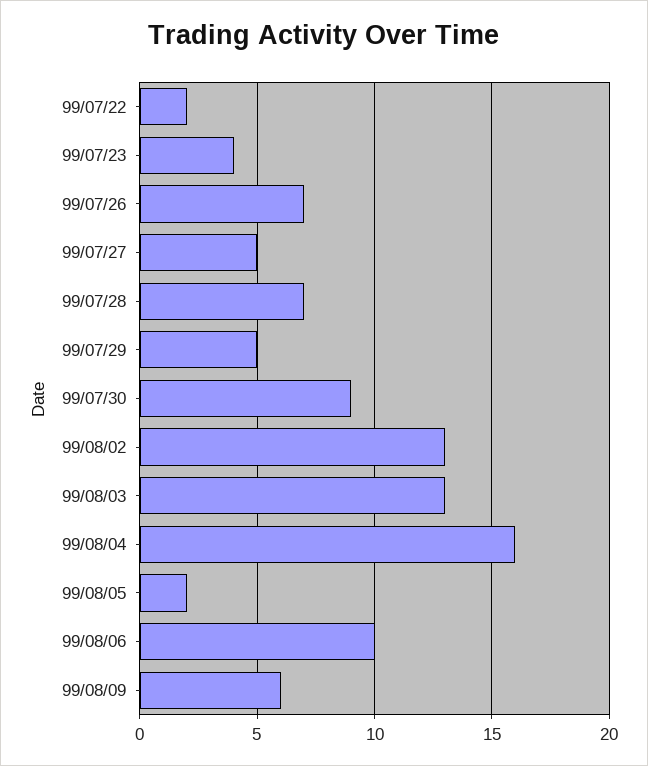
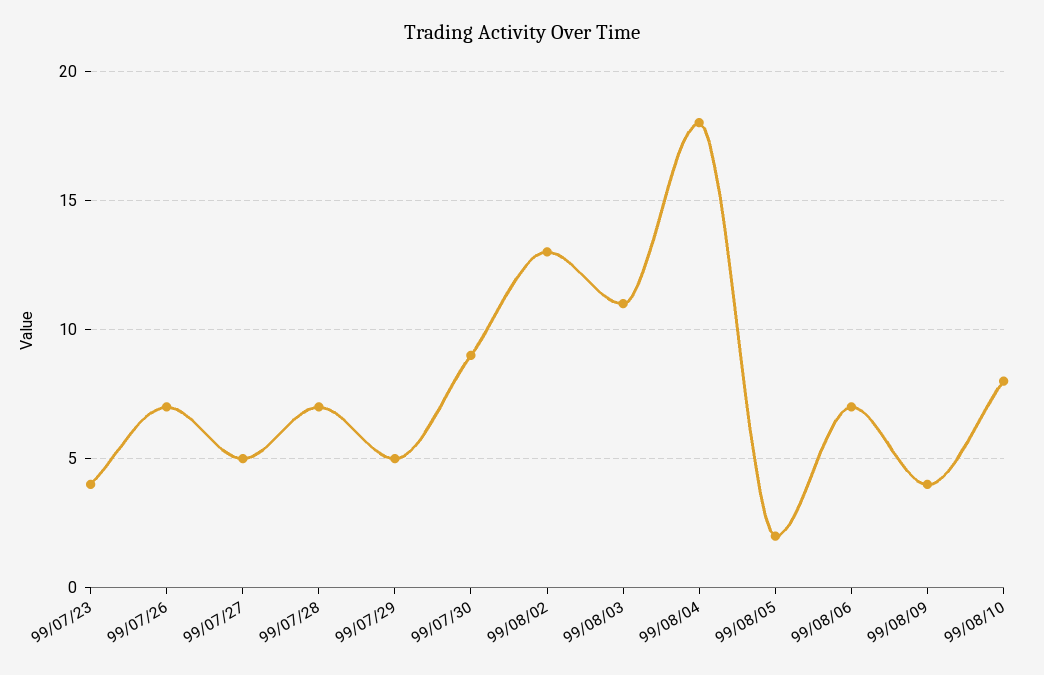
99/07/22: 2 -> none
99/08/03: 13 -> 11
99/08/04: 16 -> 18
99/08/06: 10 -> 7
99/08/09: 6 -> 4
99/08/10: none -> 8

